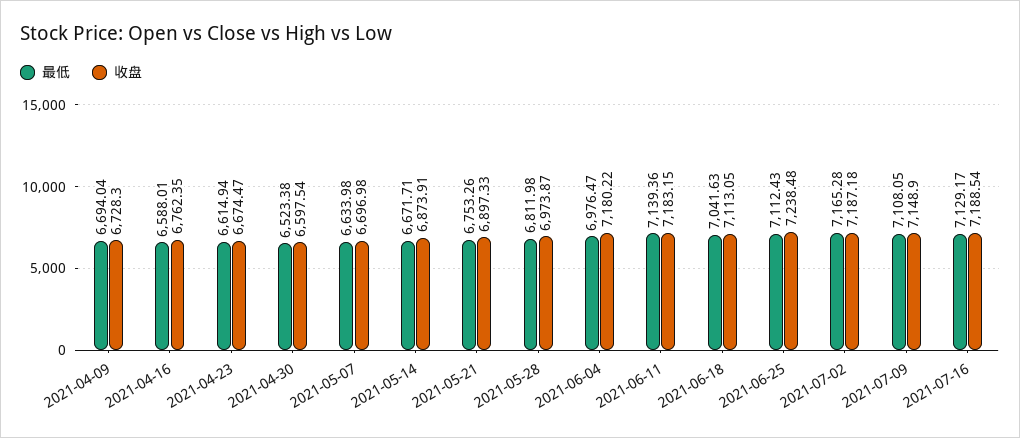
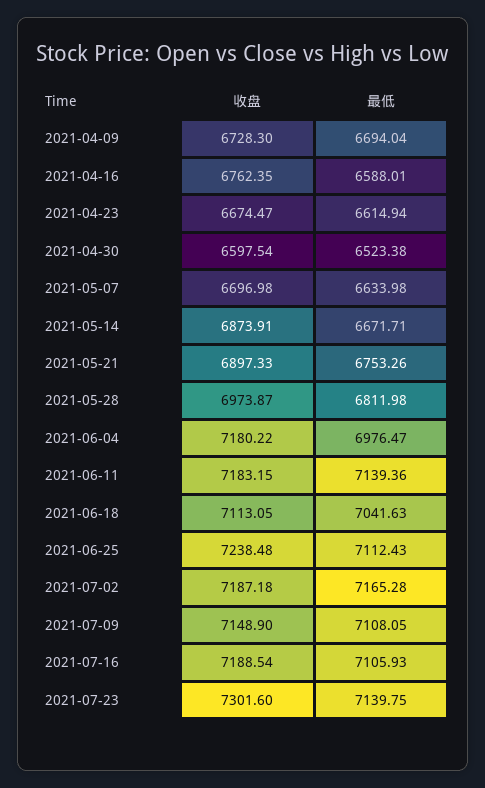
最低, 2021-07-16: 7129.17 -> 7105.93
收盘, 2021-07-23: none -> 7301.6
最低, 2021-07-23: none -> 7139.75

